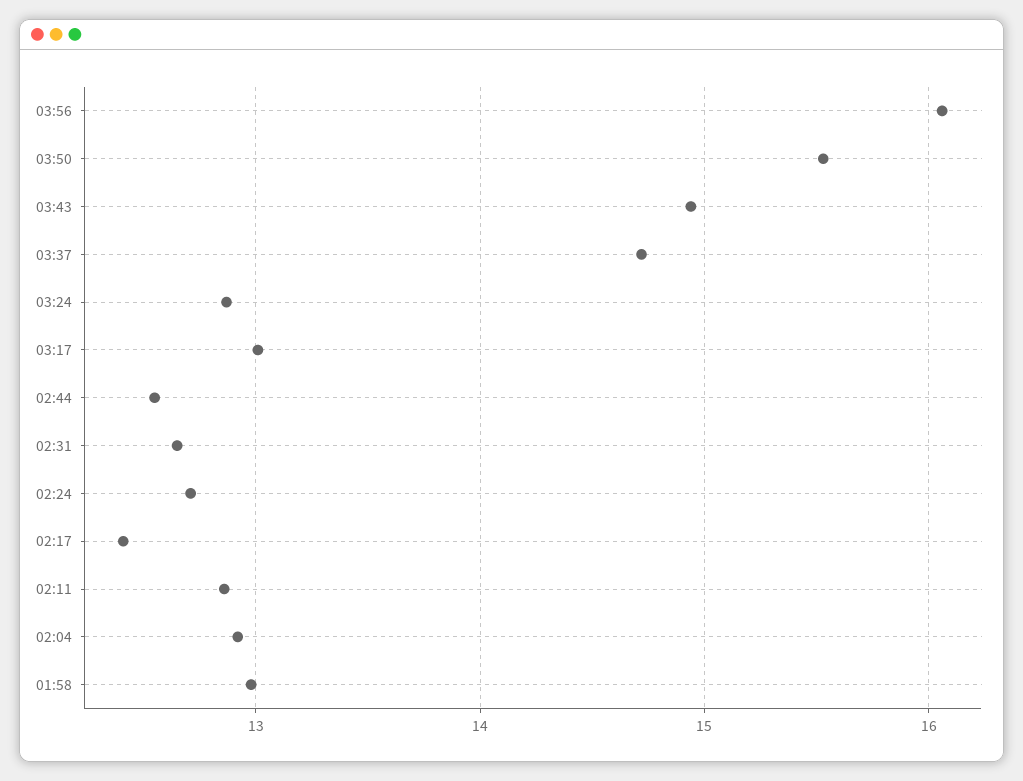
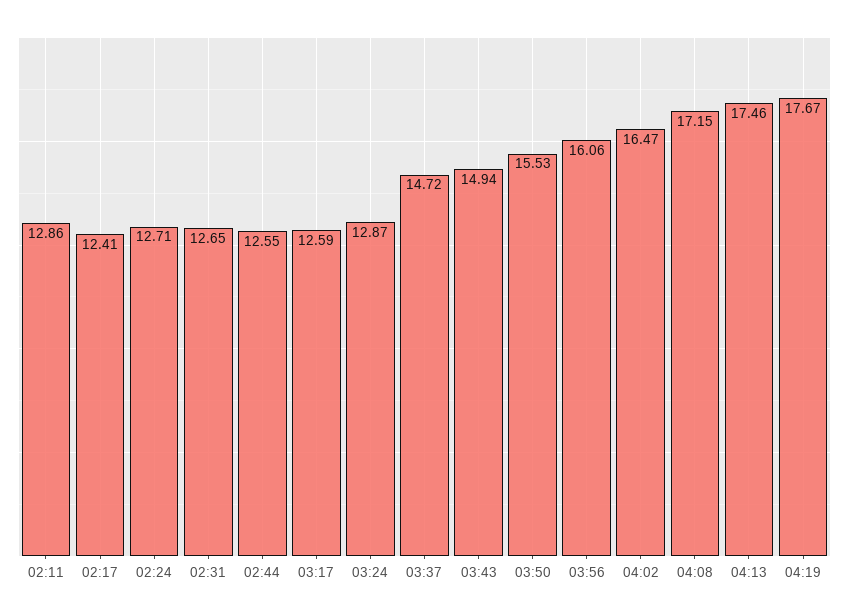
03:17: 13 -> 12.59
02:04: 12.9 -> none
01:58: 13 -> none
04:02: none -> 16.47
04:08: none -> 17.15
04:13: none -> 17.46
04:19: none -> 17.67

